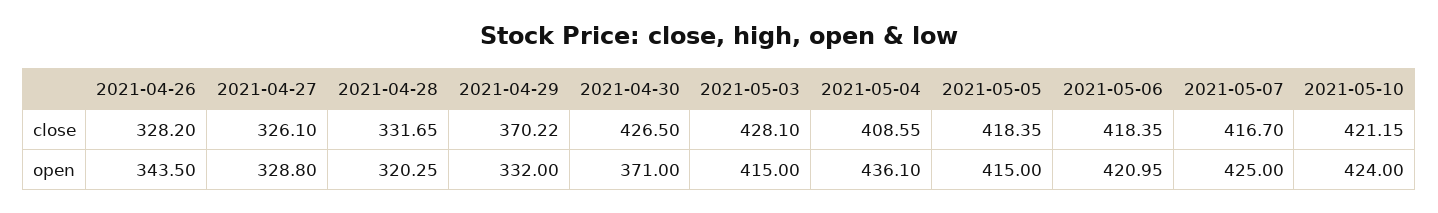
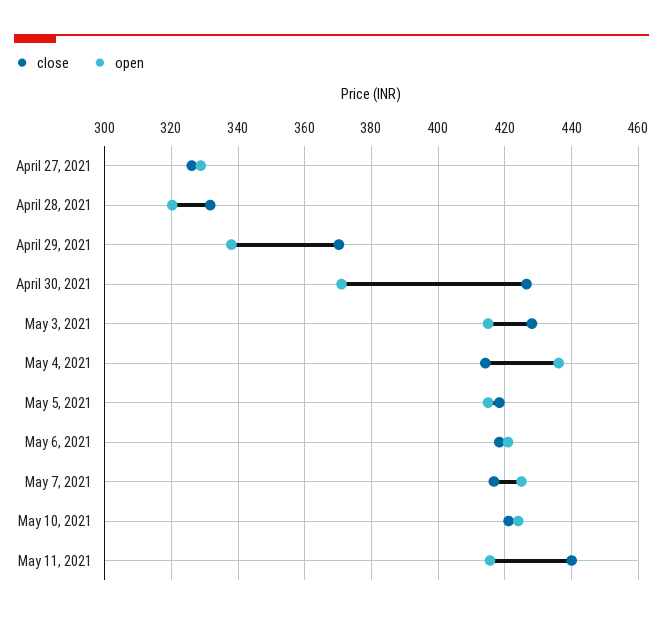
close, 2021-04-26: 328.2 -> none
close, 2021-05-04: 408.55 -> 414
open, 2021-04-26: 343.5 -> none
open, 2021-04-29: 332 -> 338
close, May 11, 2021: none -> 440
open, May 11, 2021: none -> 416

